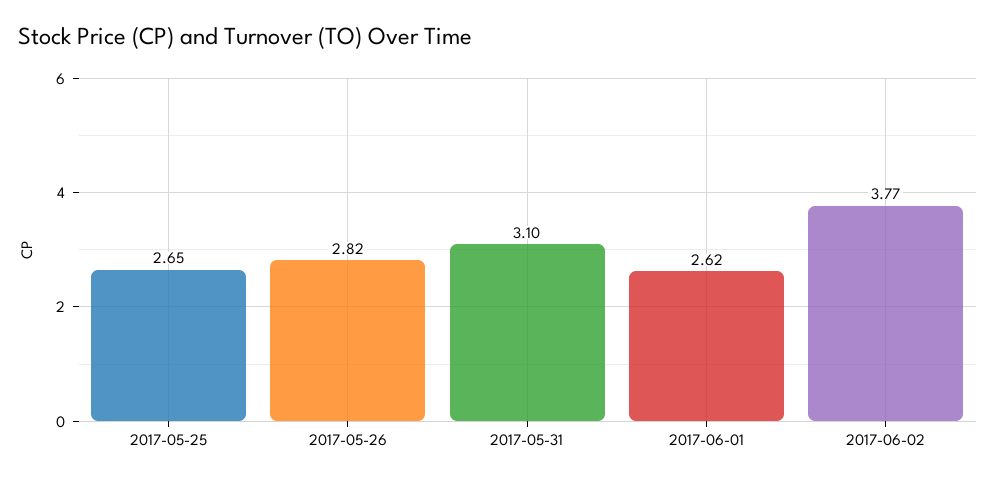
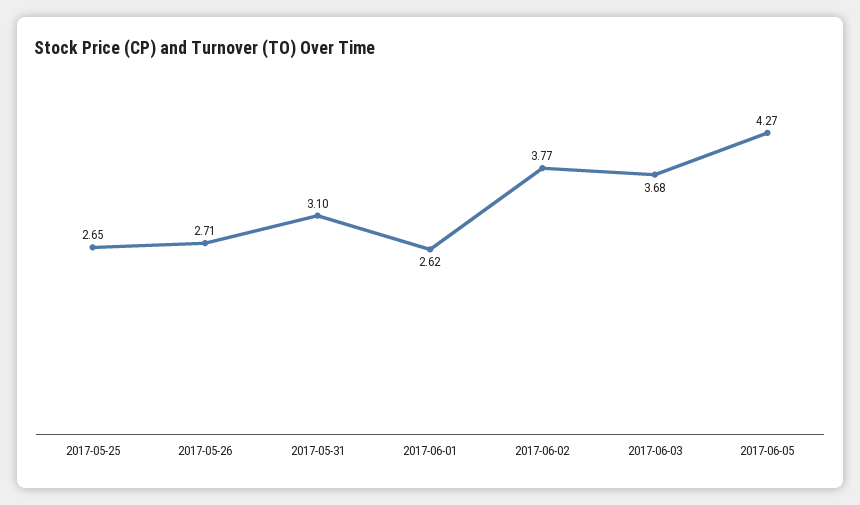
2017-05-26: 2.82 -> 2.71
2017-06-03: none -> 3.68
2017-06-05: none -> 4.27

